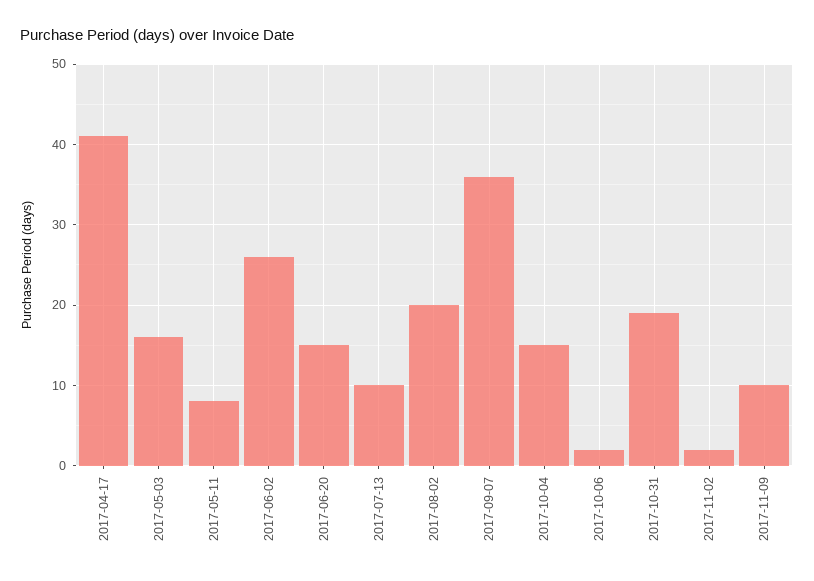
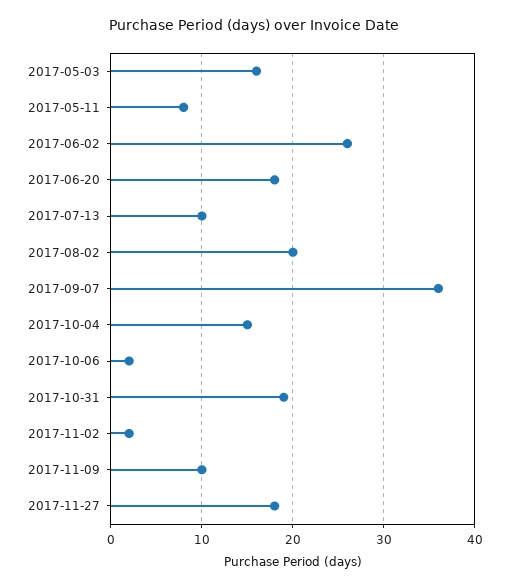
2017-04-17: 41 -> none
2017-06-20: 15 -> 18
2017-11-27: none -> 18

